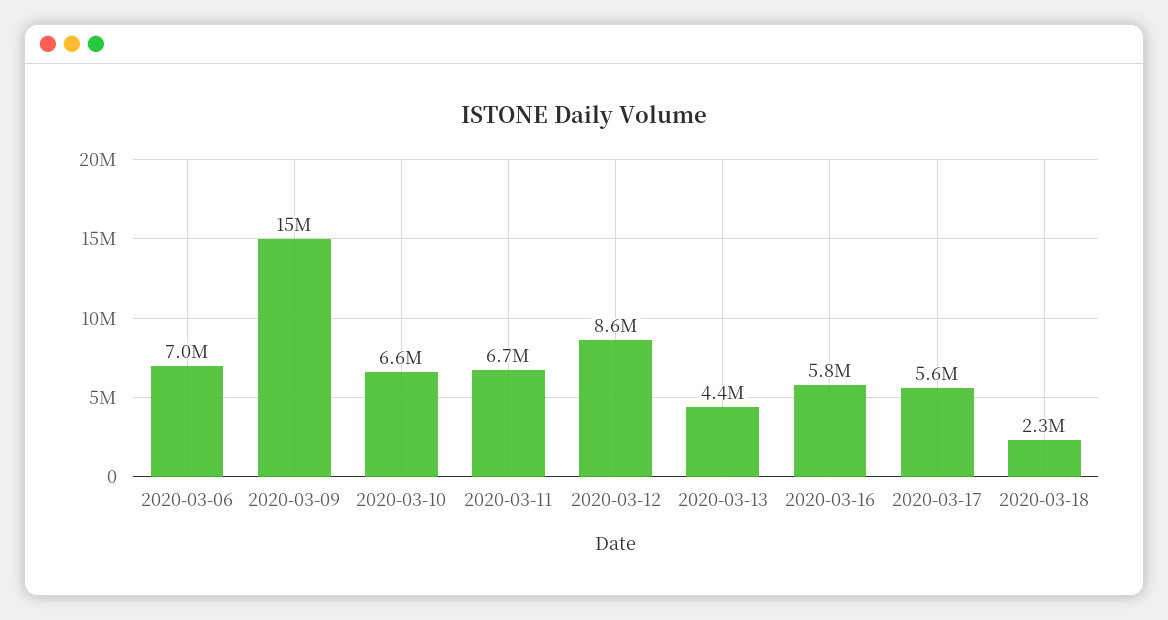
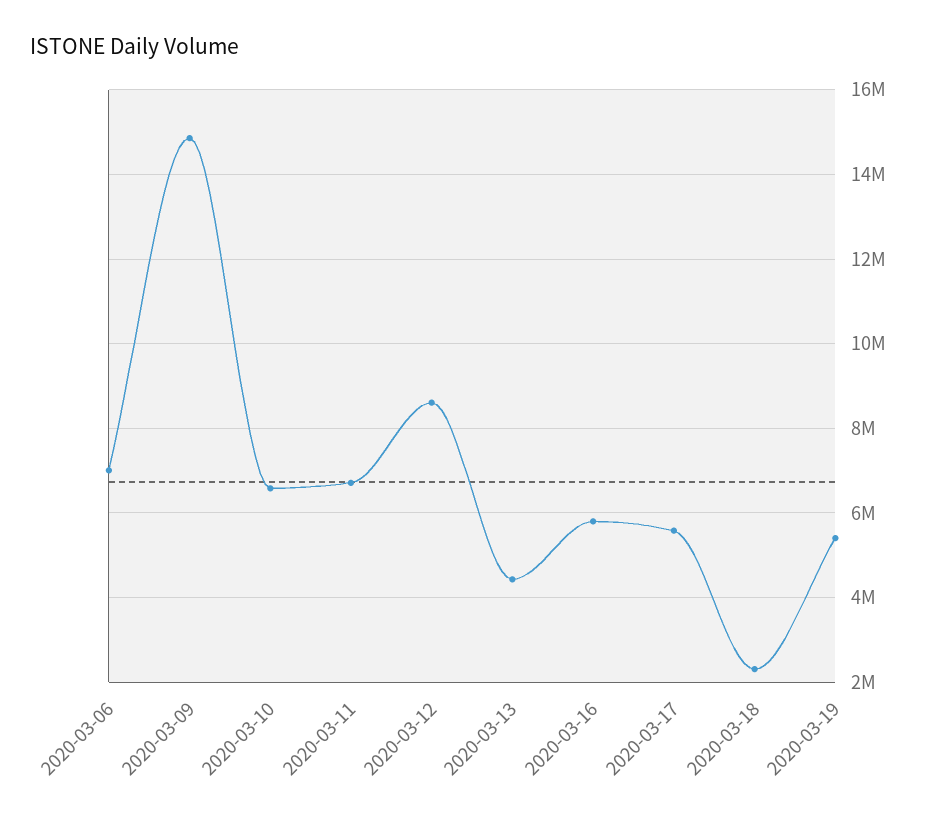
2020-03-19: none -> 5400000

